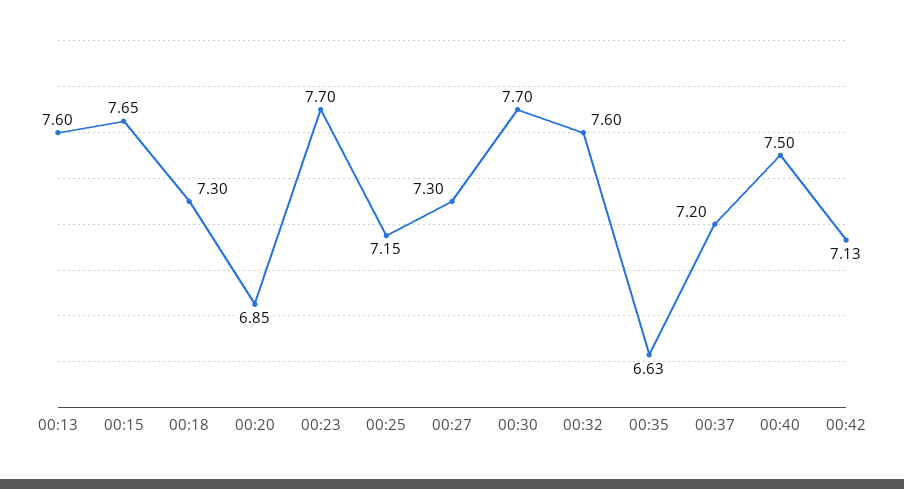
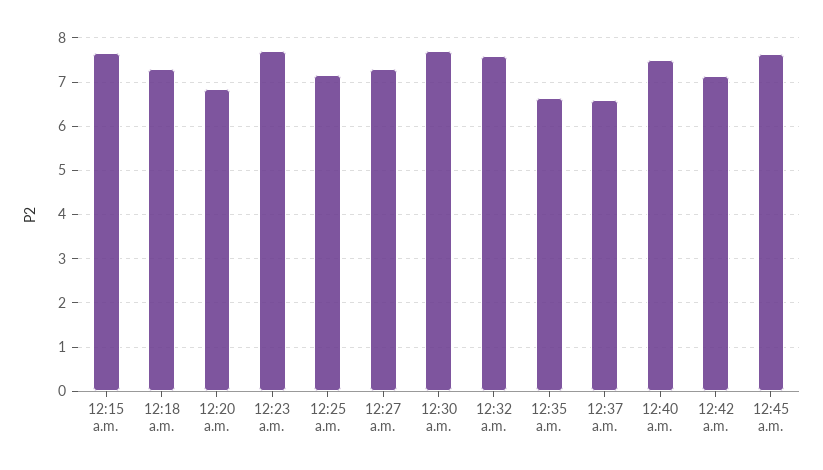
00:13: 7.6 -> none
00:37: 7.2 -> 6.6
12:45 a.m.: none -> 7.6

